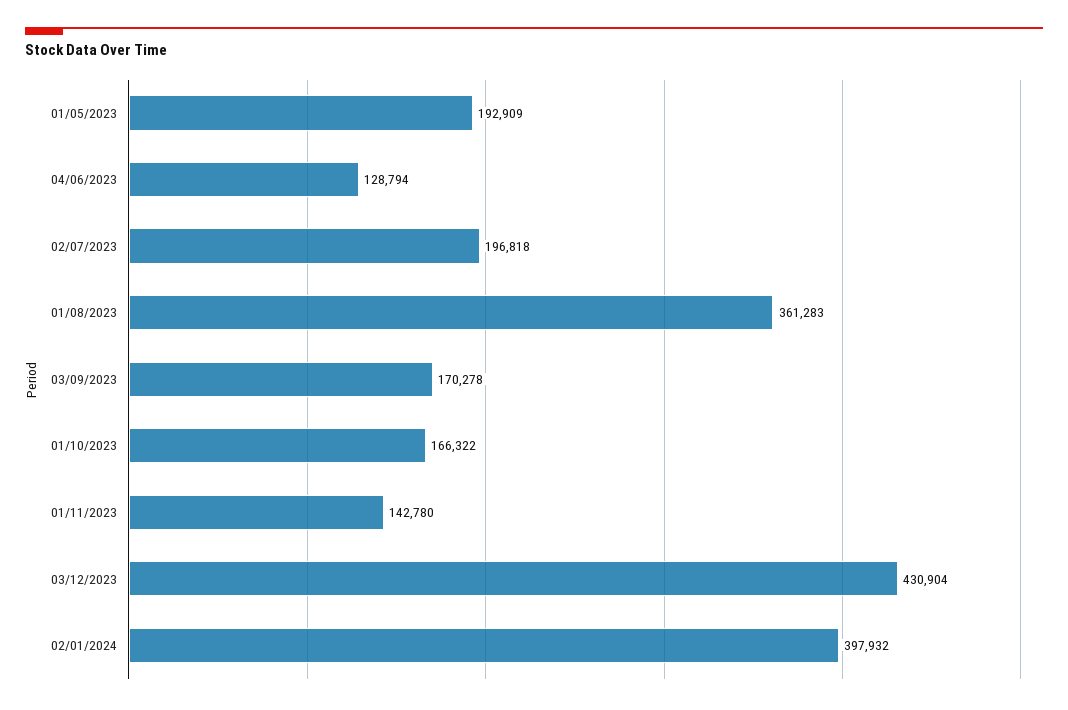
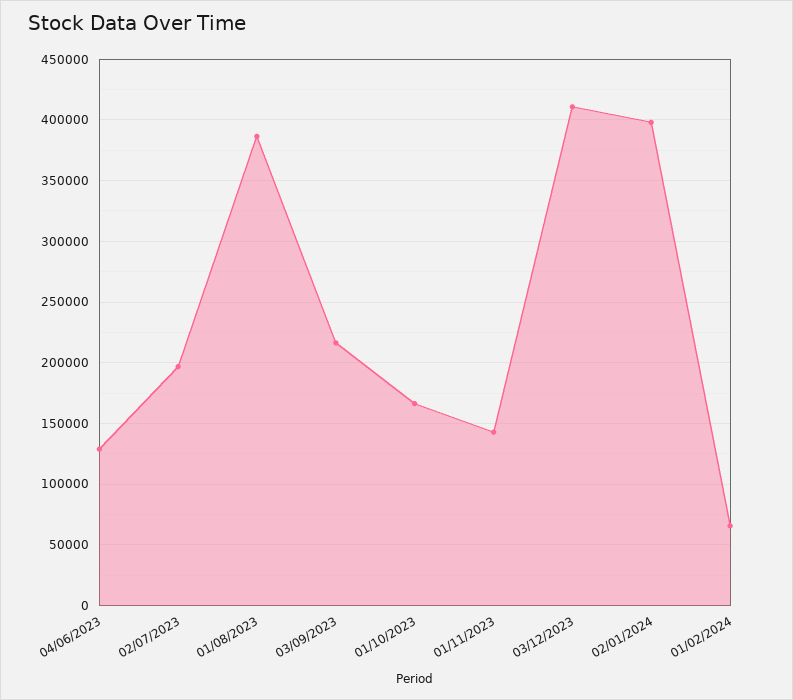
01/05/2023: 192909 -> none
01/08/2023: 361283 -> 385000
03/09/2023: 170278 -> 215000
03/12/2023: 430904 -> 410000
01/02/2024: none -> 65000

